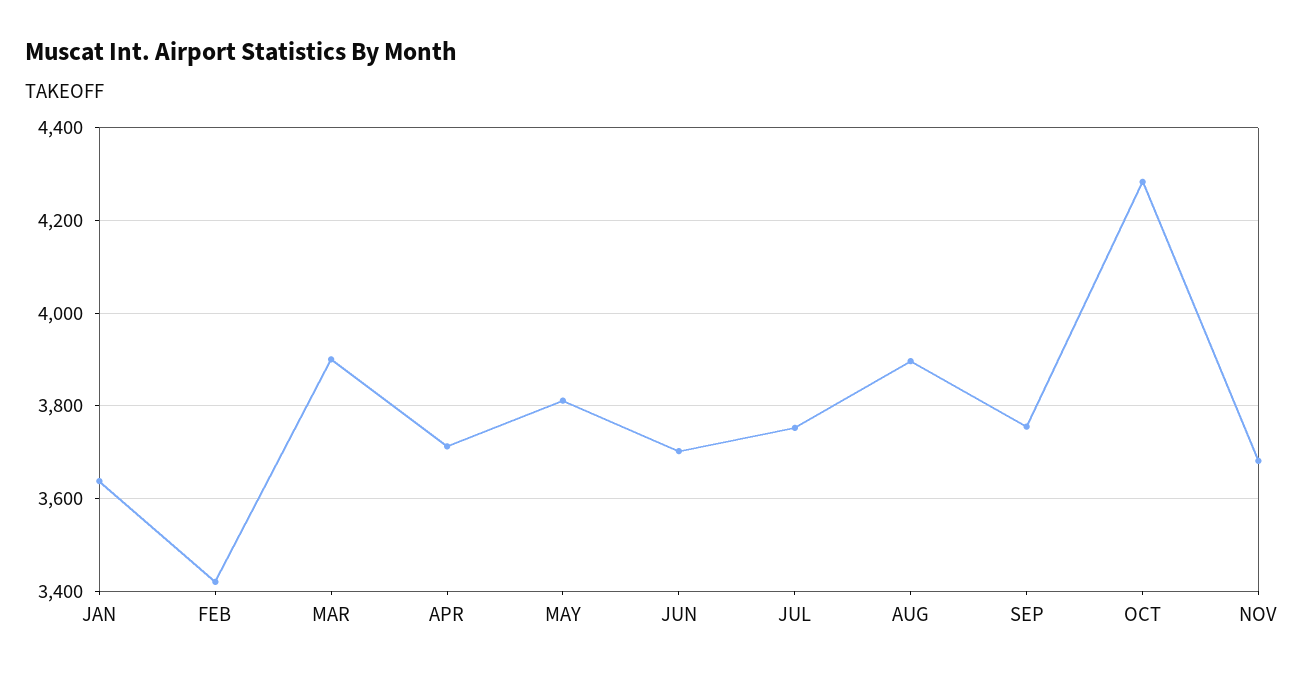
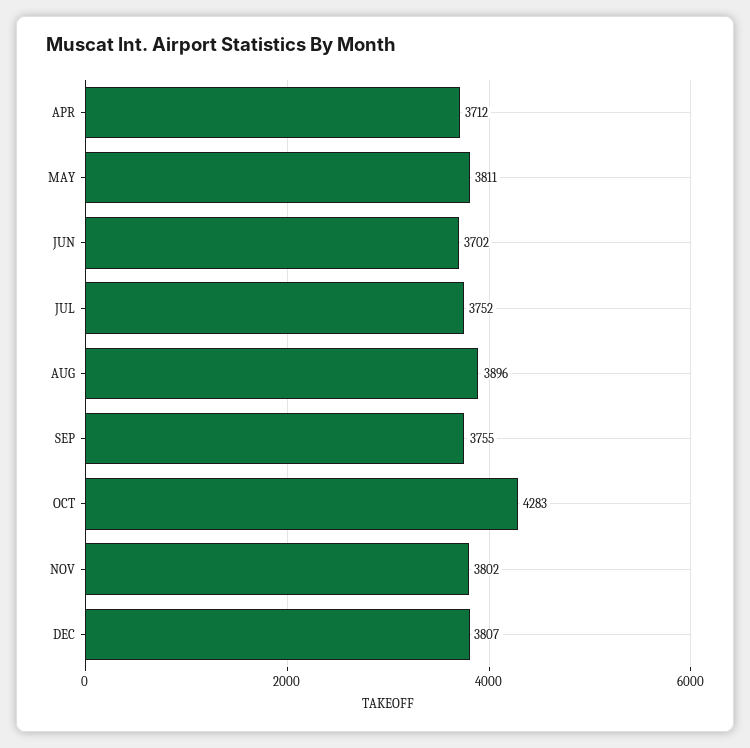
JAN: 3640 -> none
FEB: 3420 -> none
MAR: 3900 -> none
NOV: 3680 -> 3802
DEC: none -> 3807

